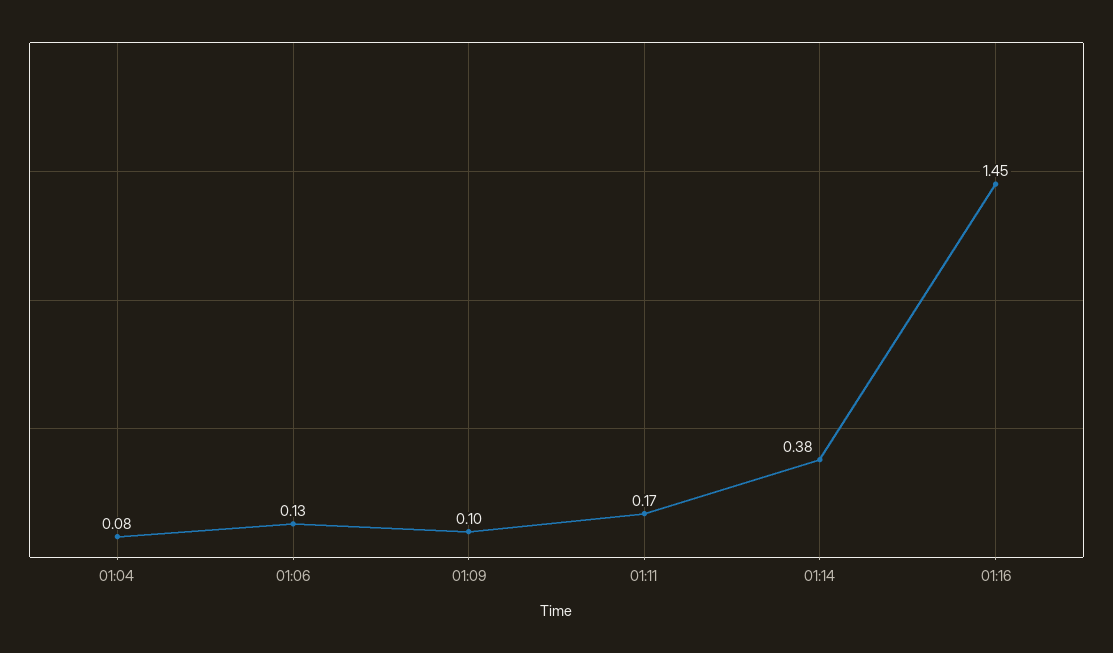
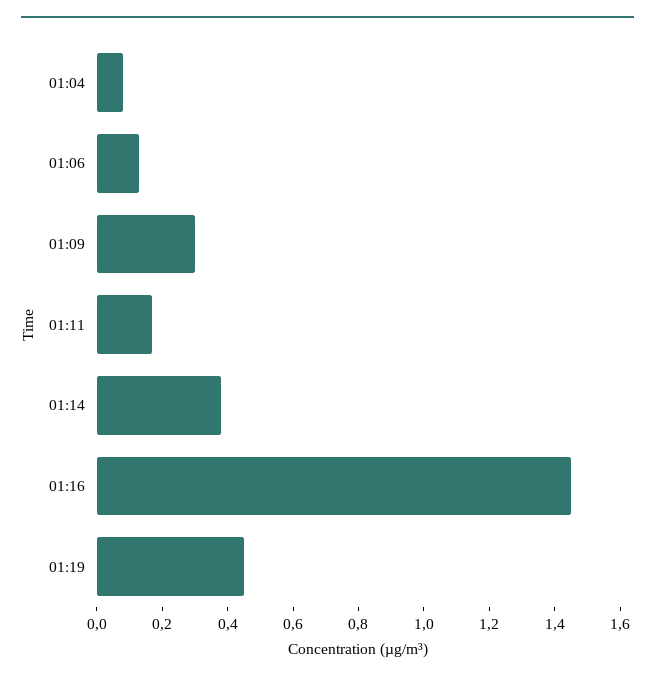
01:09: 0.1 -> 0.3
01:19: none -> 0.45

